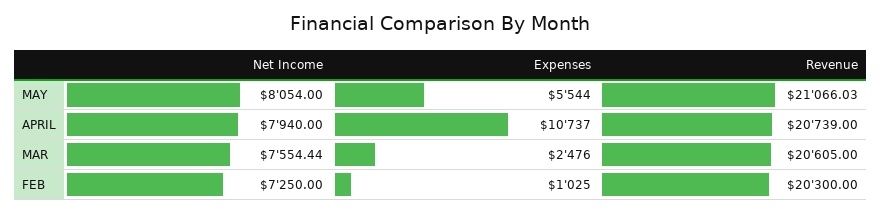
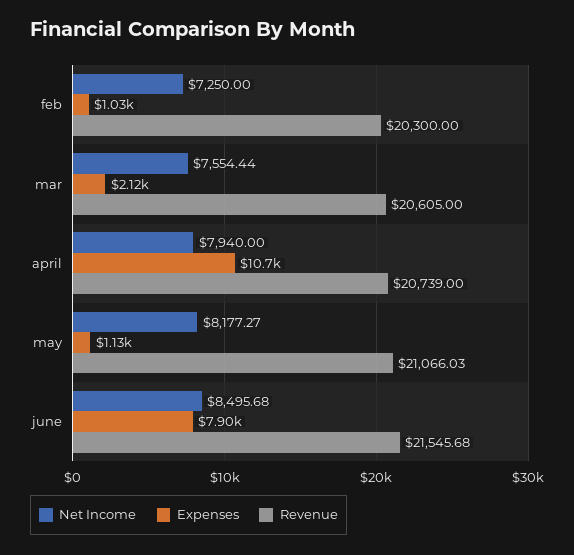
Net Income, MAY: 8054 -> 8177.27
Expenses, MAY: 5544 -> 1130
Expenses, MAR: 2476 -> 2120
Net Income, june: none -> 8495.68
Expenses, june: none -> 7900
Revenue, june: none -> 21545.68

